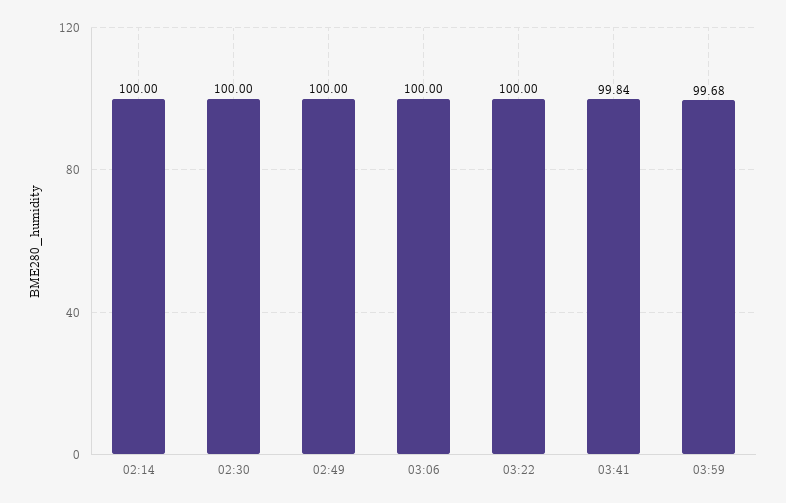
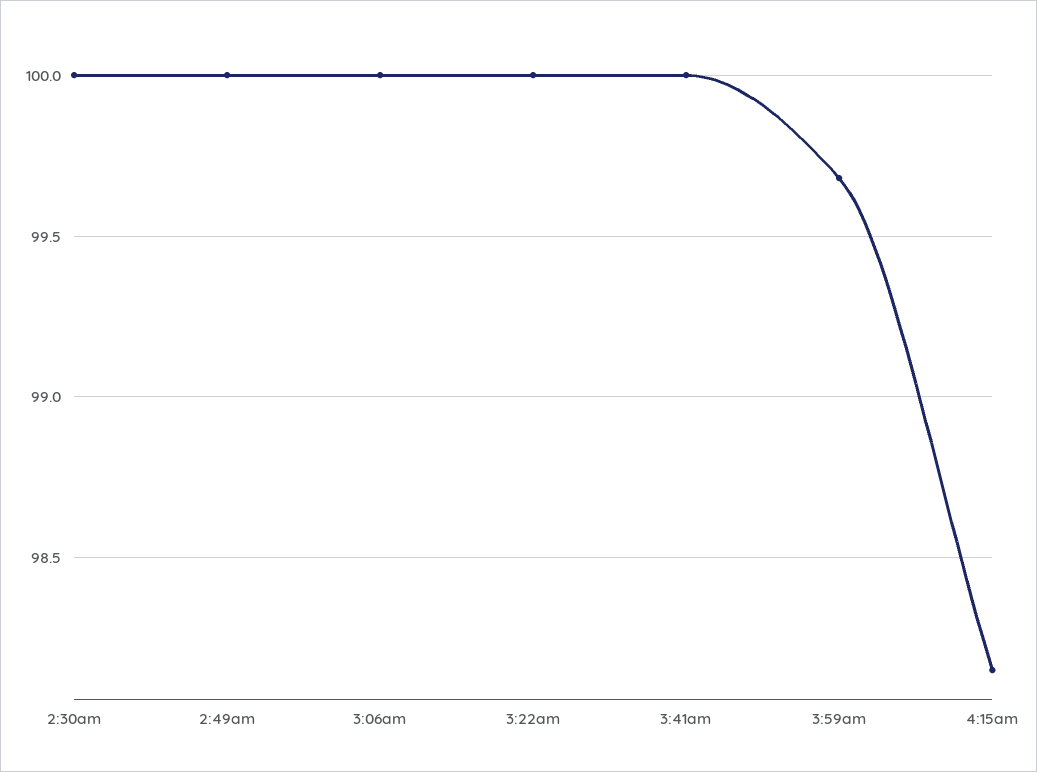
02:14: 100 -> none
03:41: 99.84 -> 100
4:15am: none -> 98.15

